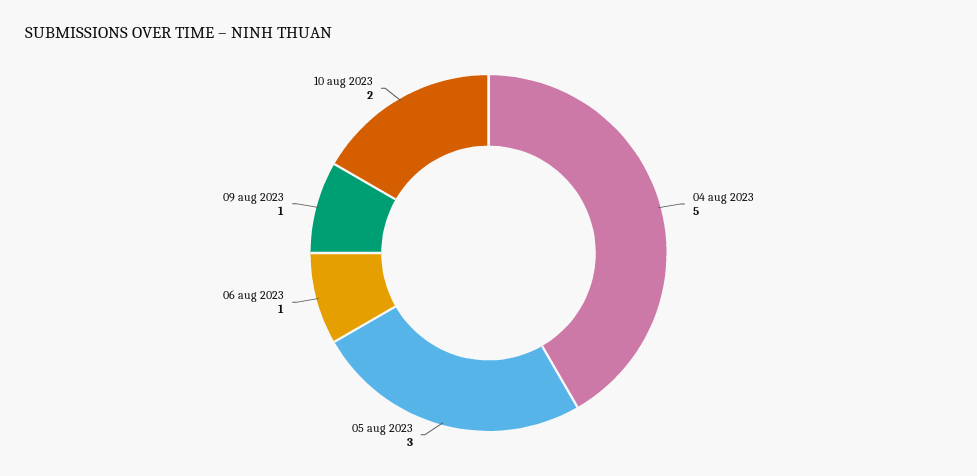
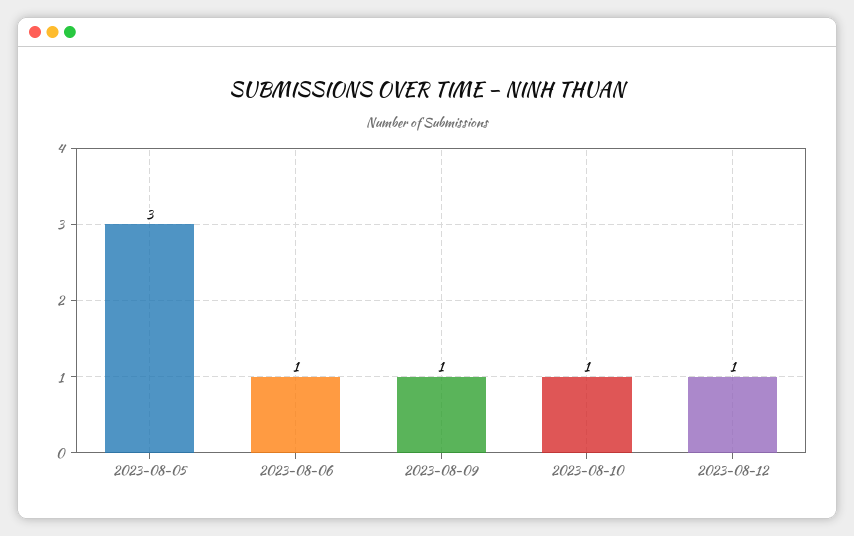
04 aug 2023: 5 -> none
10 aug 2023: 2 -> 1
2023-08-12: none -> 1

